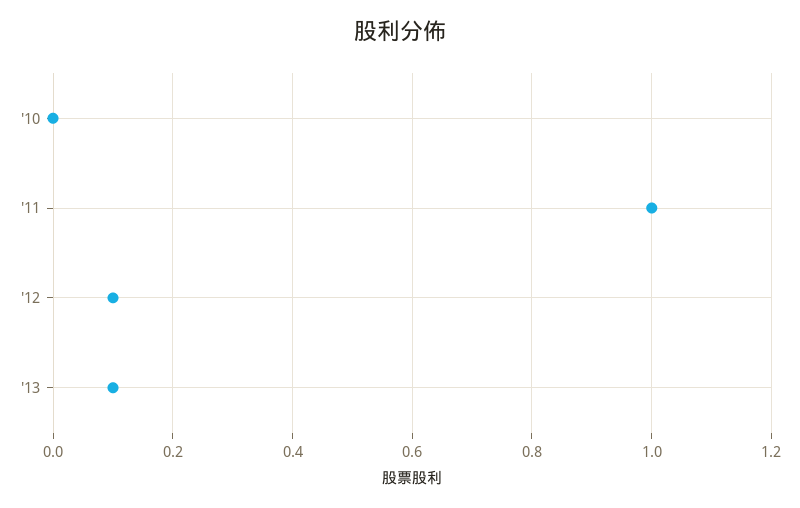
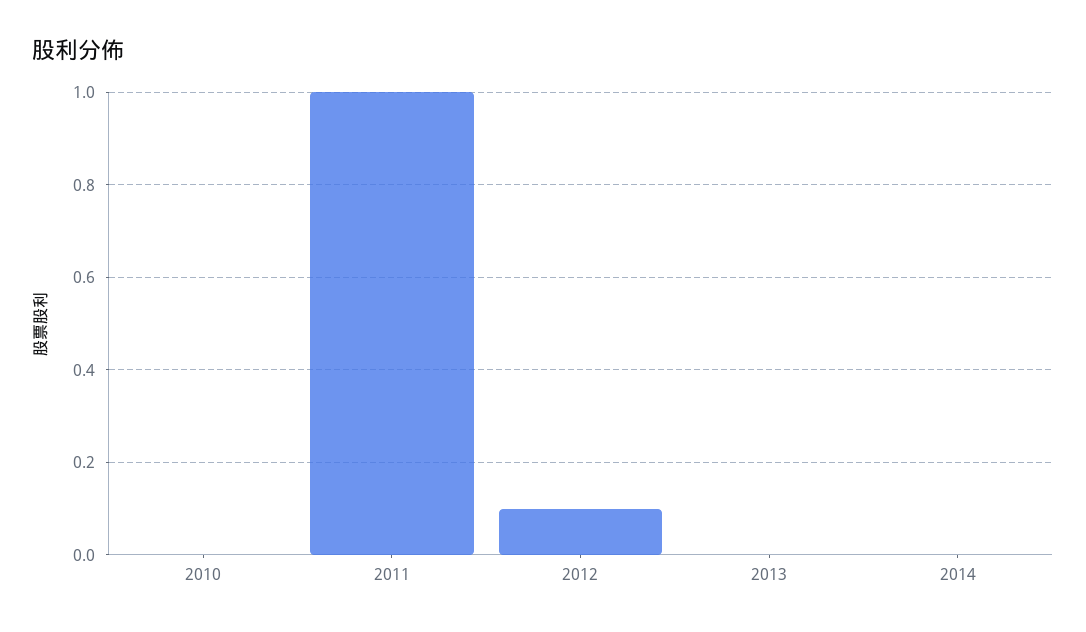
'13: 0.1 -> 0
2014: none -> 0

